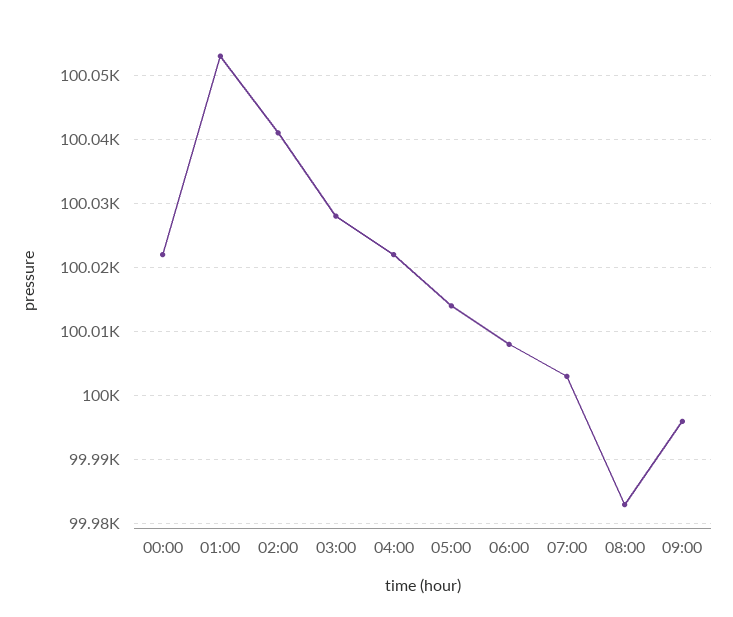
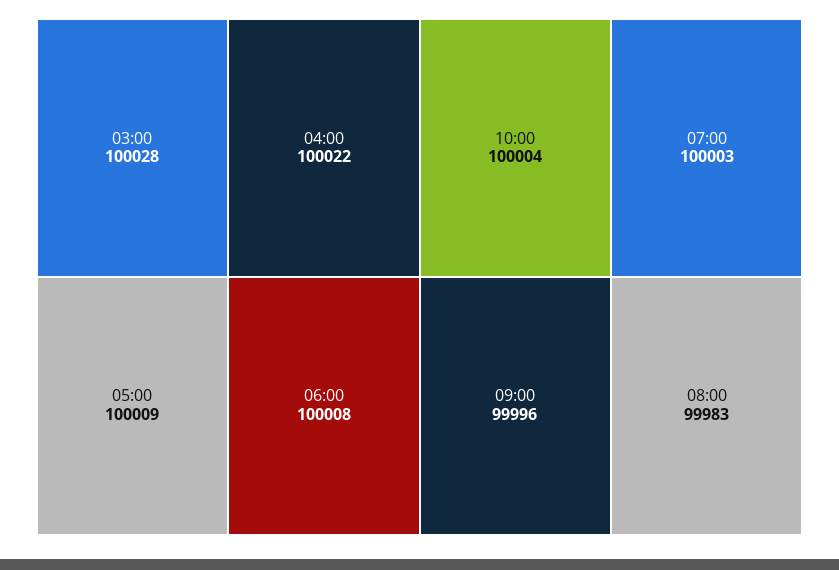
00:00: 100022 -> none
01:00: 100053 -> none
02:00: 100041 -> none
05:00: 100014 -> 100009
10:00: none -> 100004

